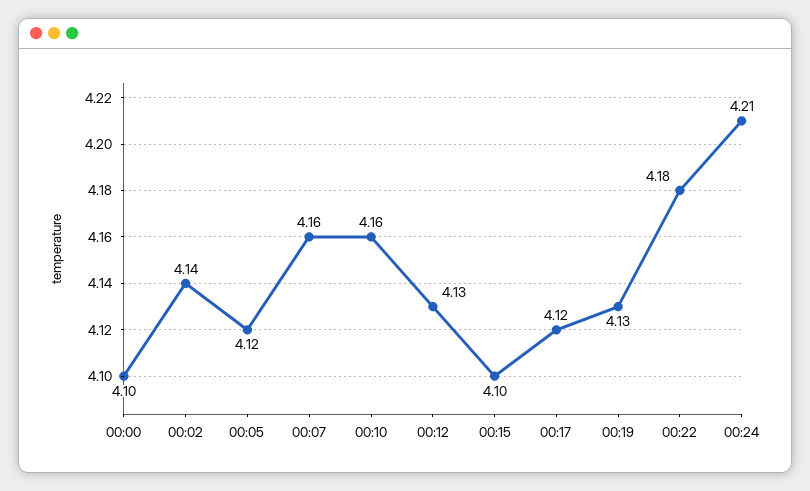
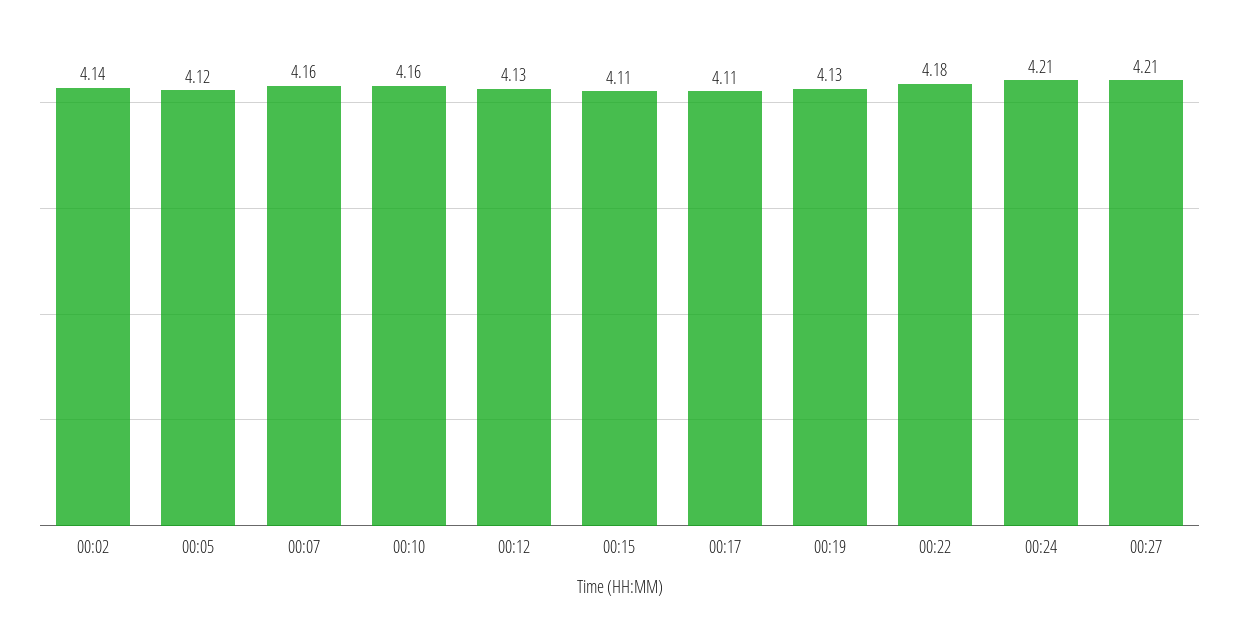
00:00: 4.1 -> none
00:15: 4.1 -> 4.11
00:17: 4.12 -> 4.11
00:27: none -> 4.21

